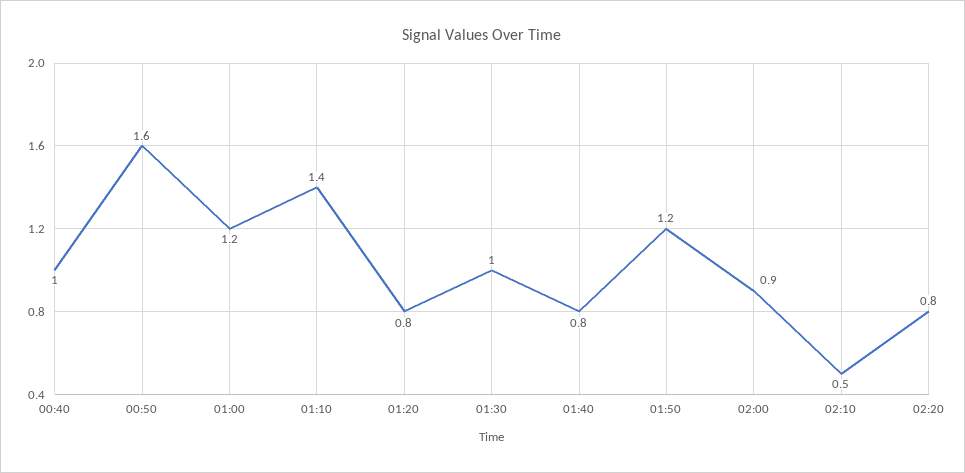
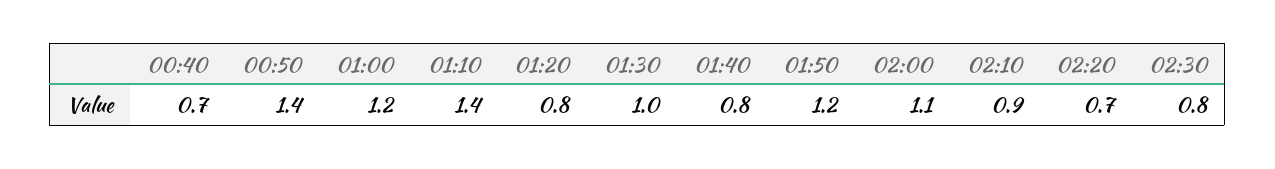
00:40: 1 -> 0.7
00:50: 1.6 -> 1.4
02:00: 0.9 -> 1.1
02:10: 0.5 -> 0.9
02:20: 0.8 -> 0.7
02:30: none -> 0.8

